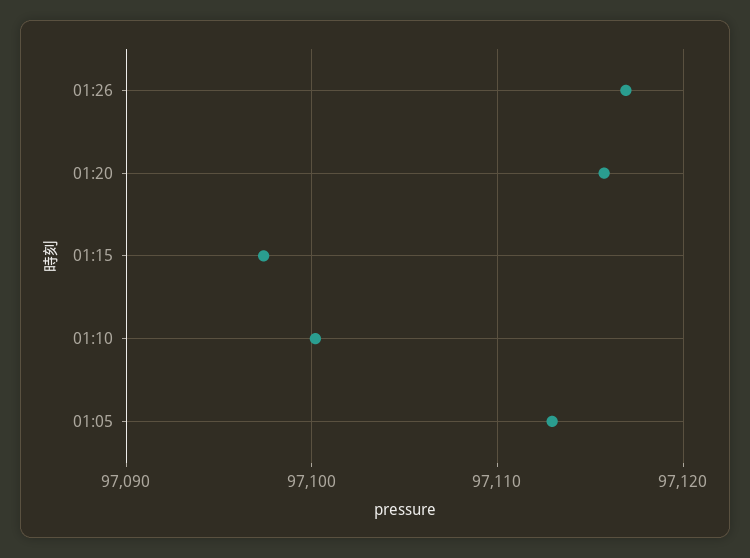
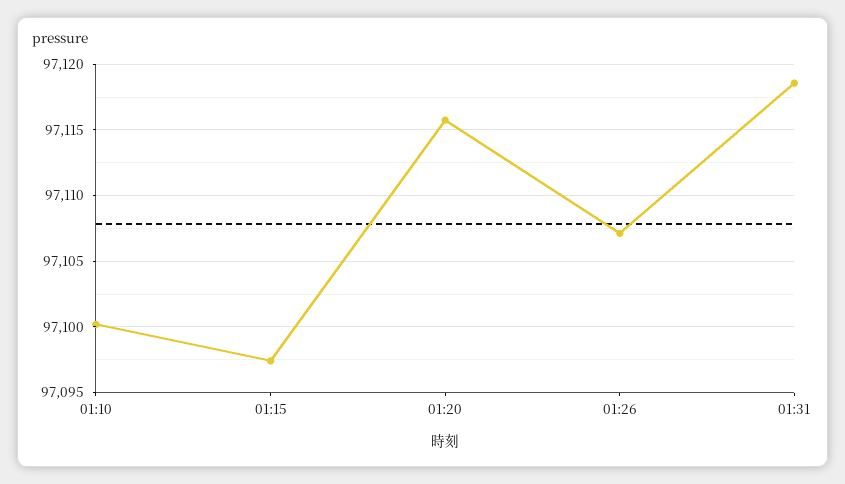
01:26: 97117 -> 97107
01:05: 97113 -> none
01:31: none -> 97118.5

